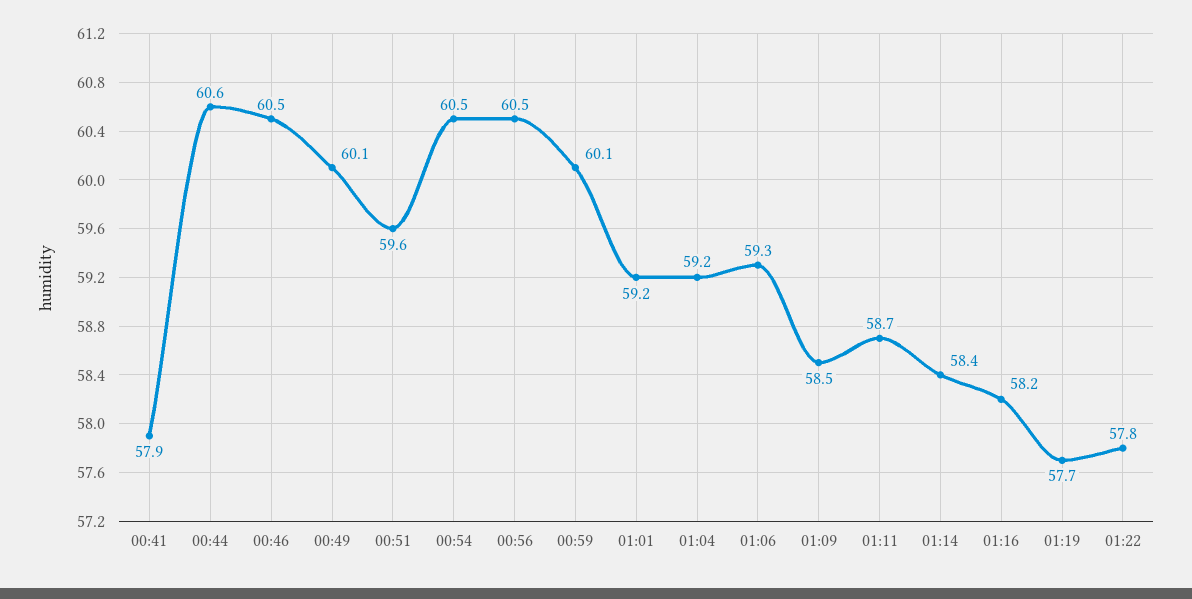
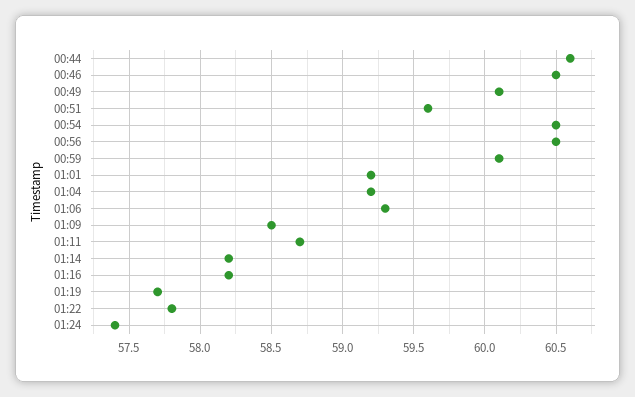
00:41: 57.9 -> none
01:14: 58.4 -> 58.2
01:24: none -> 57.4

